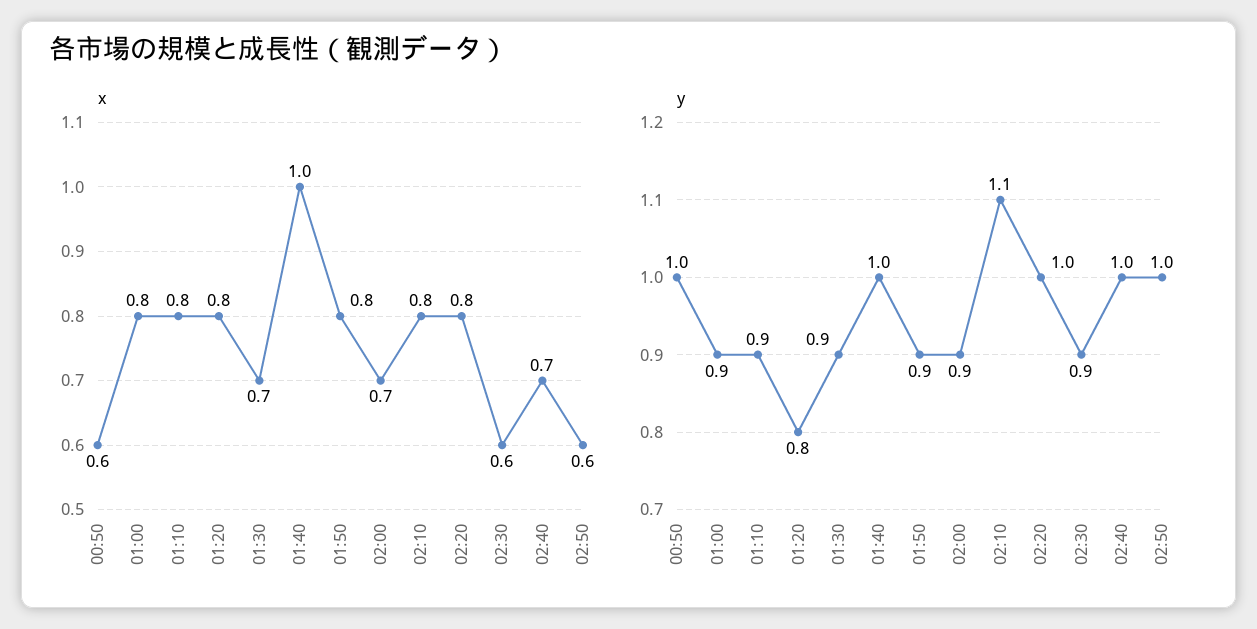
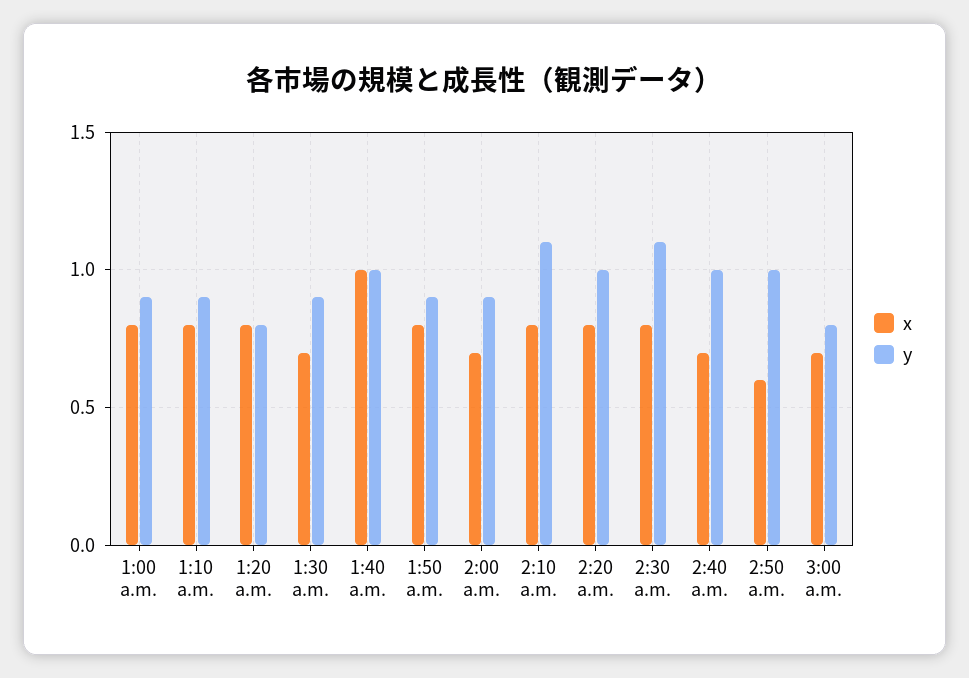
x, 00:50: 0.6 -> none
x, 02:30: 0.6 -> 0.8
y, 00:50: 1 -> none
y, 02:30: 0.9 -> 1.1
x, 3:00 a.m.: none -> 0.7
y, 3:00 a.m.: none -> 0.8

